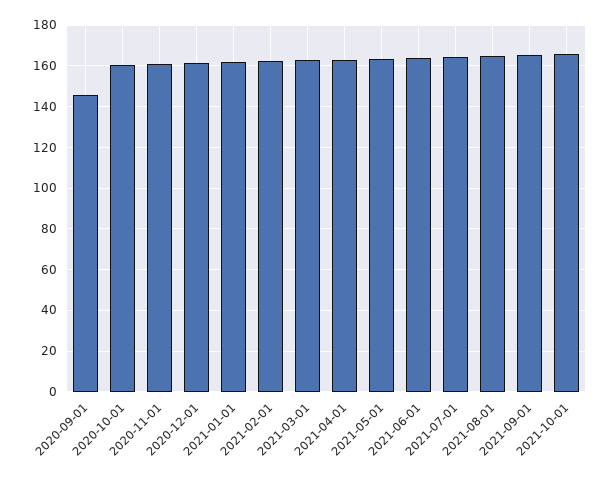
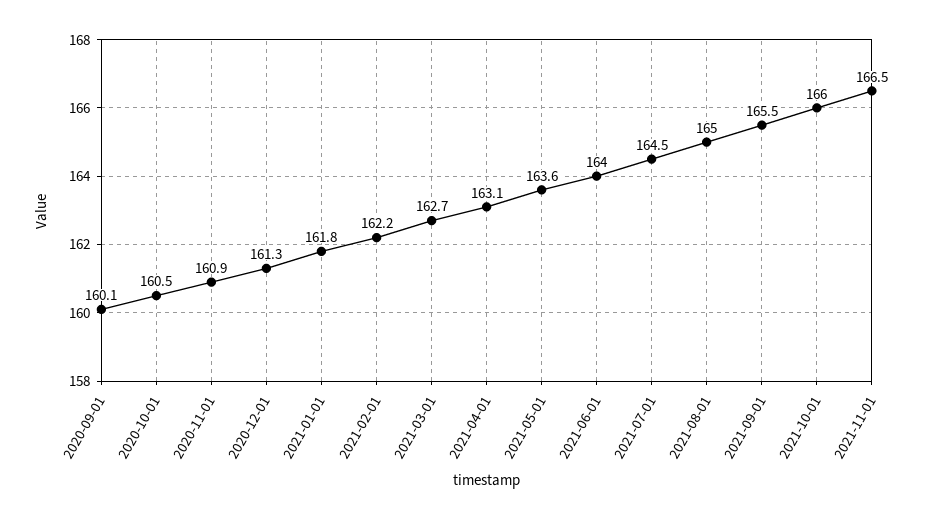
2020-09-01: 145 -> 160.1
2021-11-01: none -> 166.5

